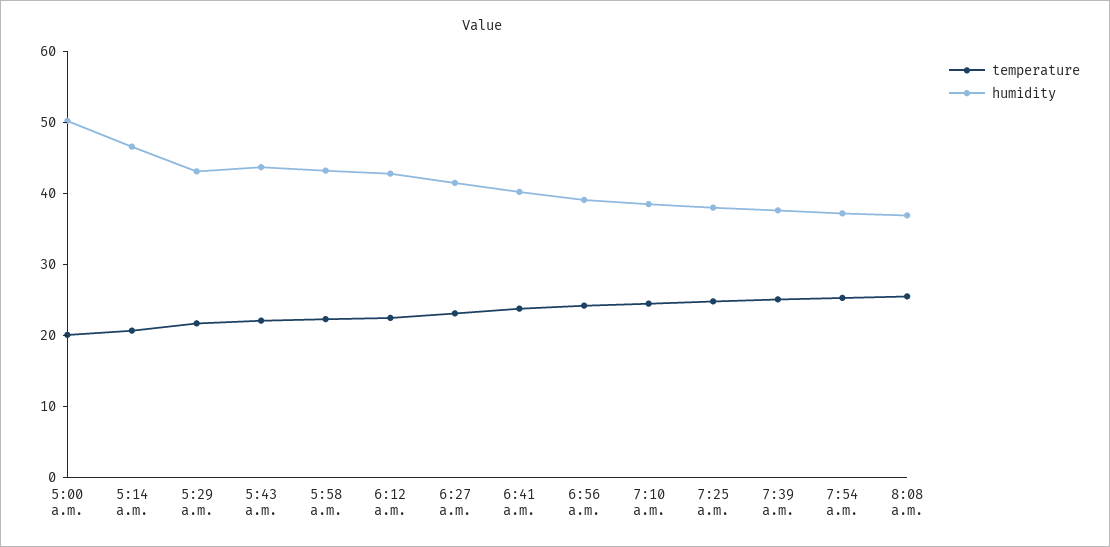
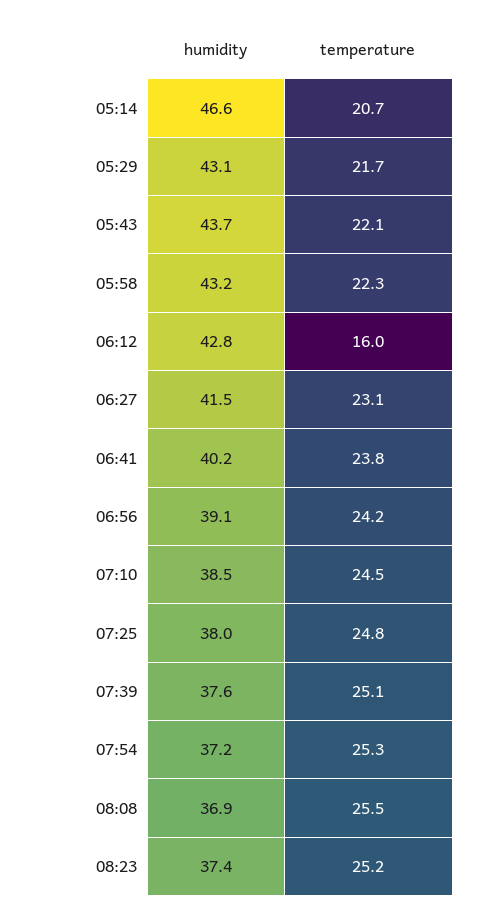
temperature, 5:00 a.m.: 20 -> none
humidity, 5:00 a.m.: 50 -> none
temperature, 6:12 a.m.: 22 -> 16
humidity, 08:23: none -> 37.4
temperature, 08:23: none -> 25.2

